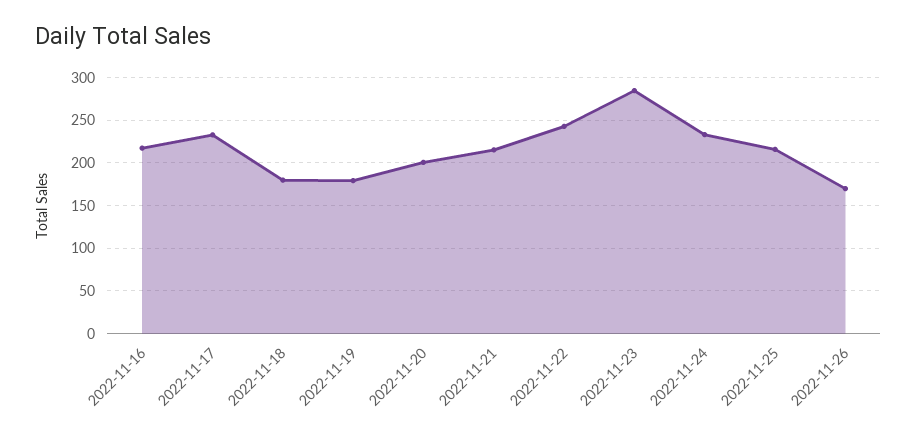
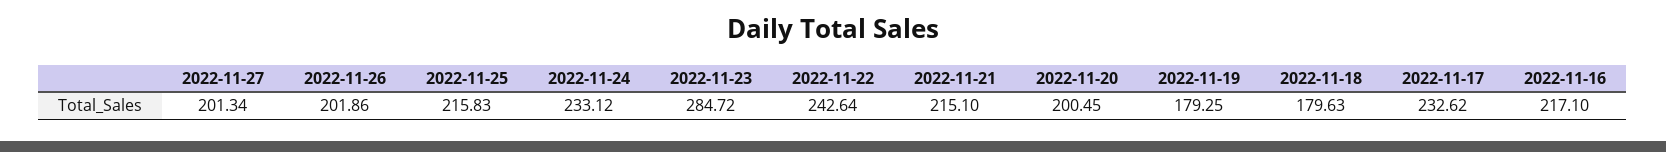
2022-11-26: 170 -> 201.86
2022-11-27: none -> 201.34

